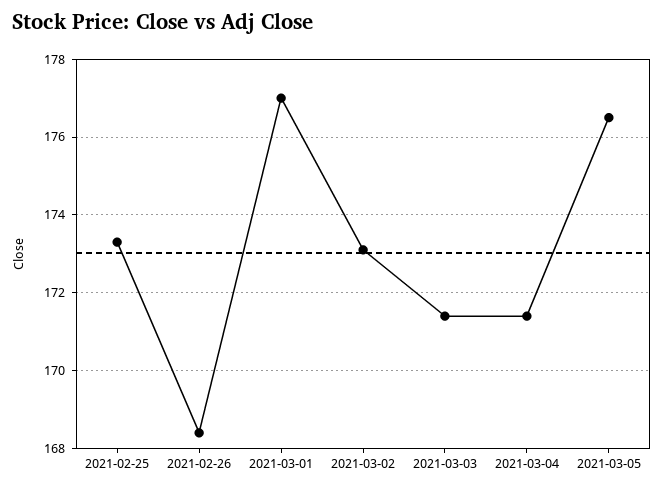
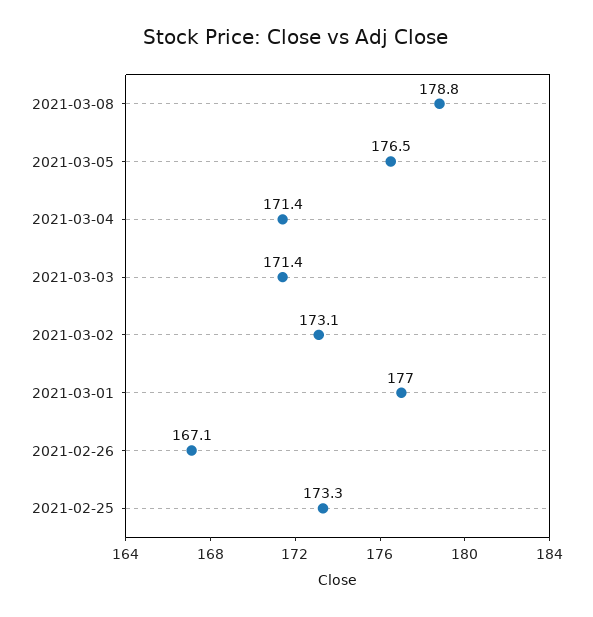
2021-02-26: 168.5 -> 167.1
2021-03-08: none -> 178.8

